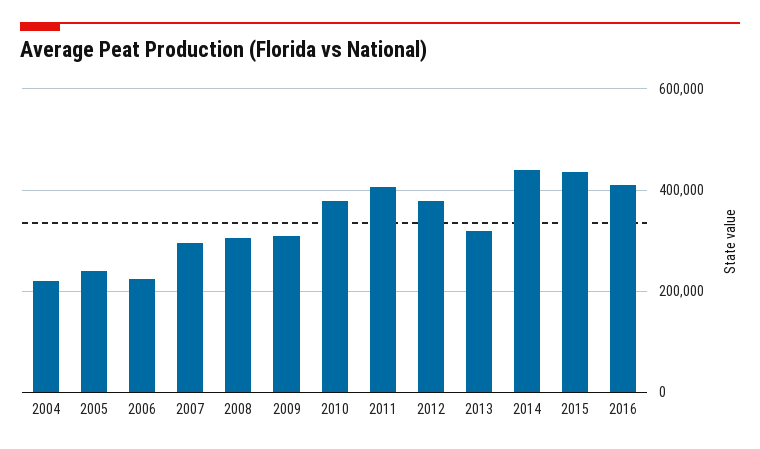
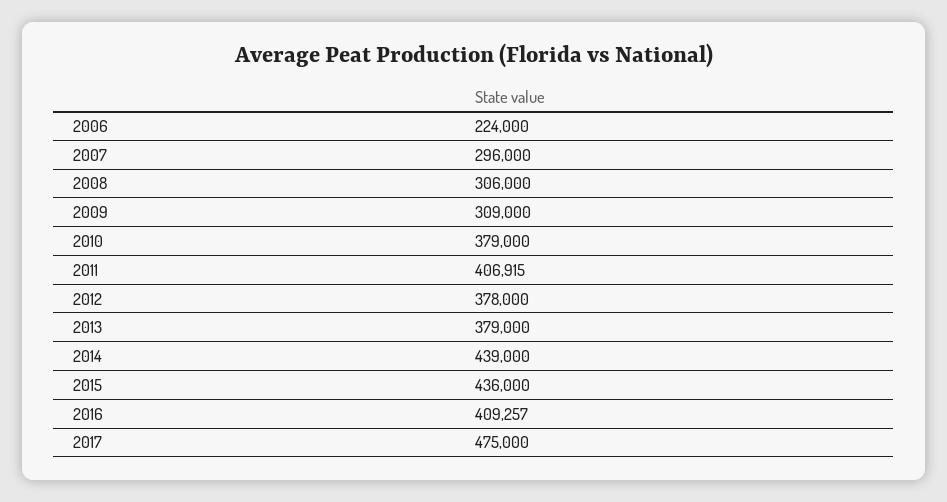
2004: 220000 -> none
2005: 240000 -> none
2013: 320000 -> 379000
2017: none -> 475000

